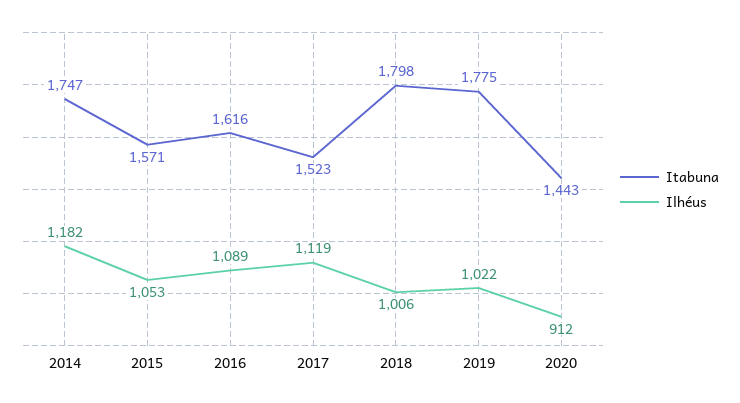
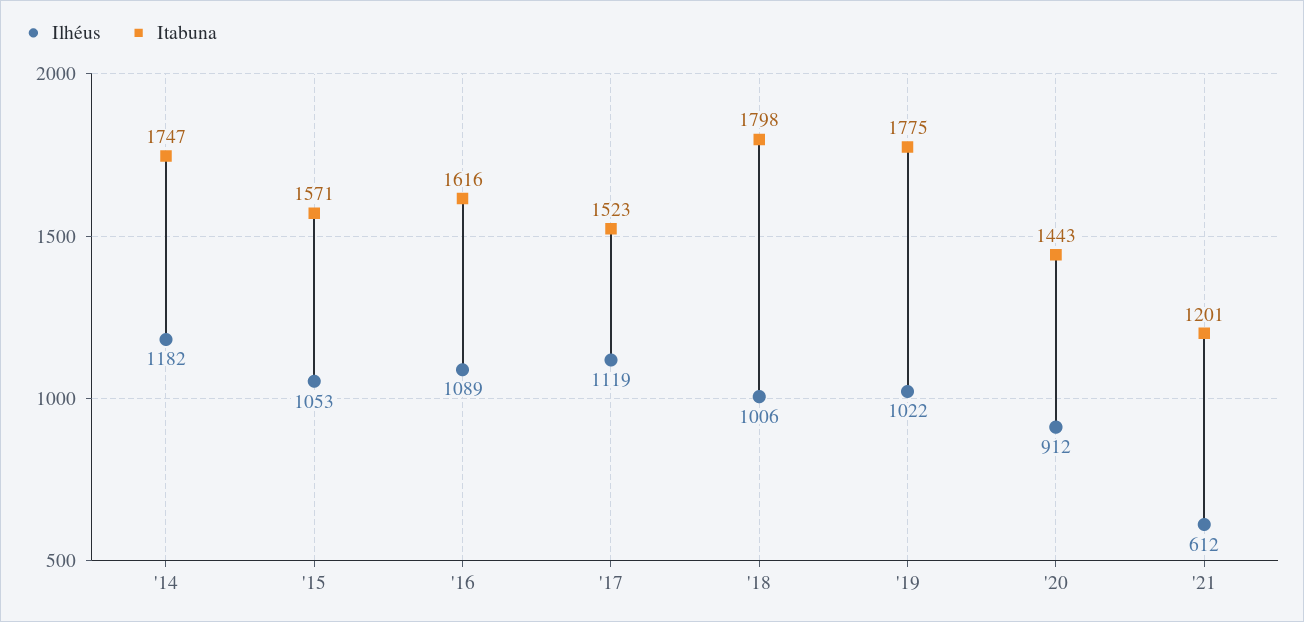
Ilhéus, '21: none -> 612
Itabuna, '21: none -> 1201

